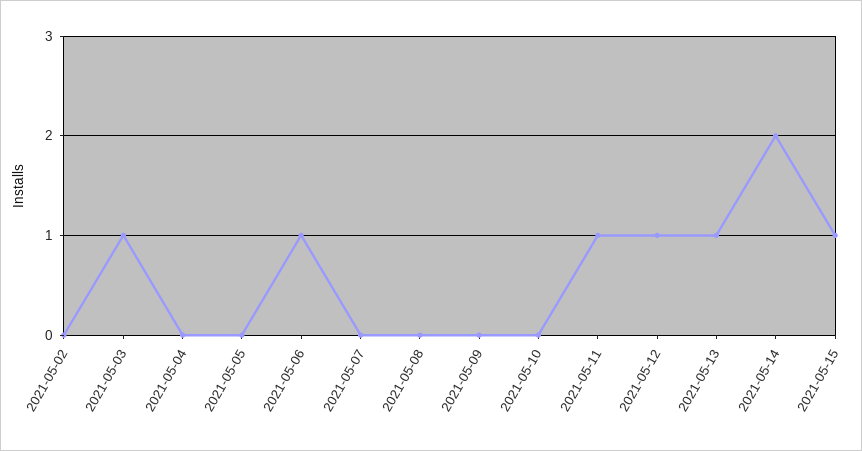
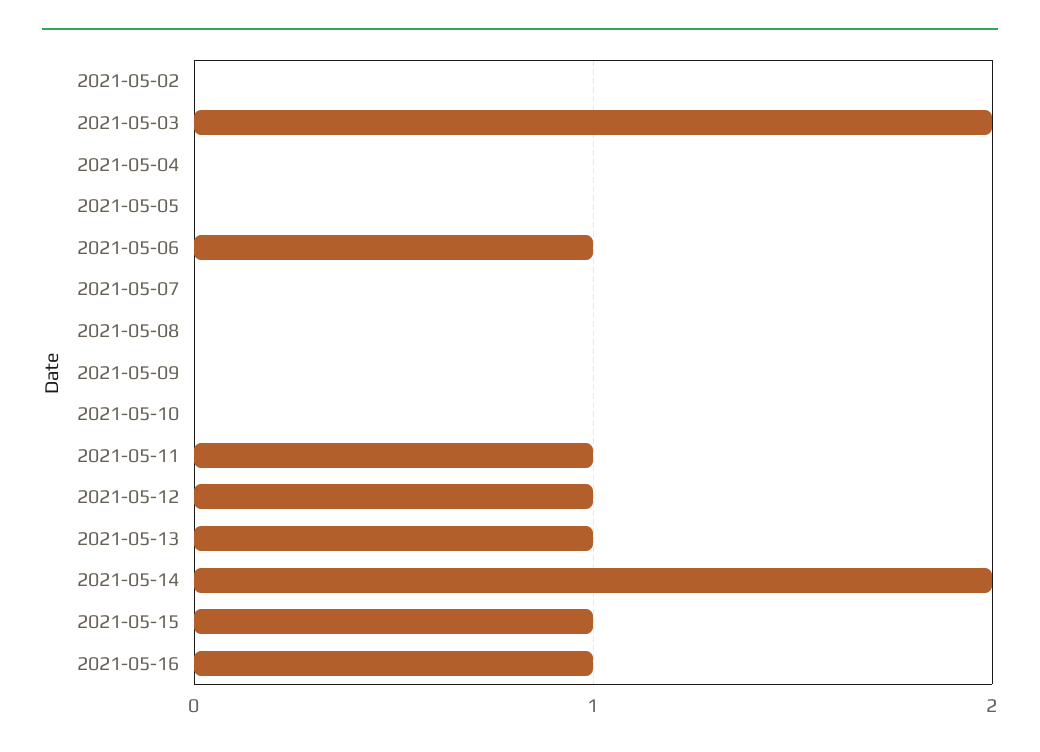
2021-05-03: 1 -> 2
2021-05-16: none -> 1

